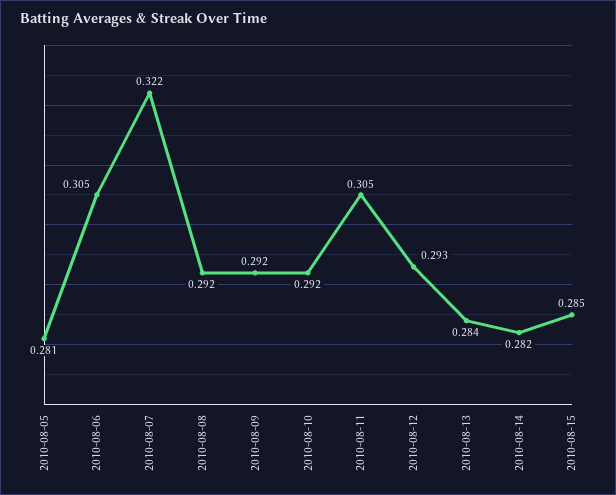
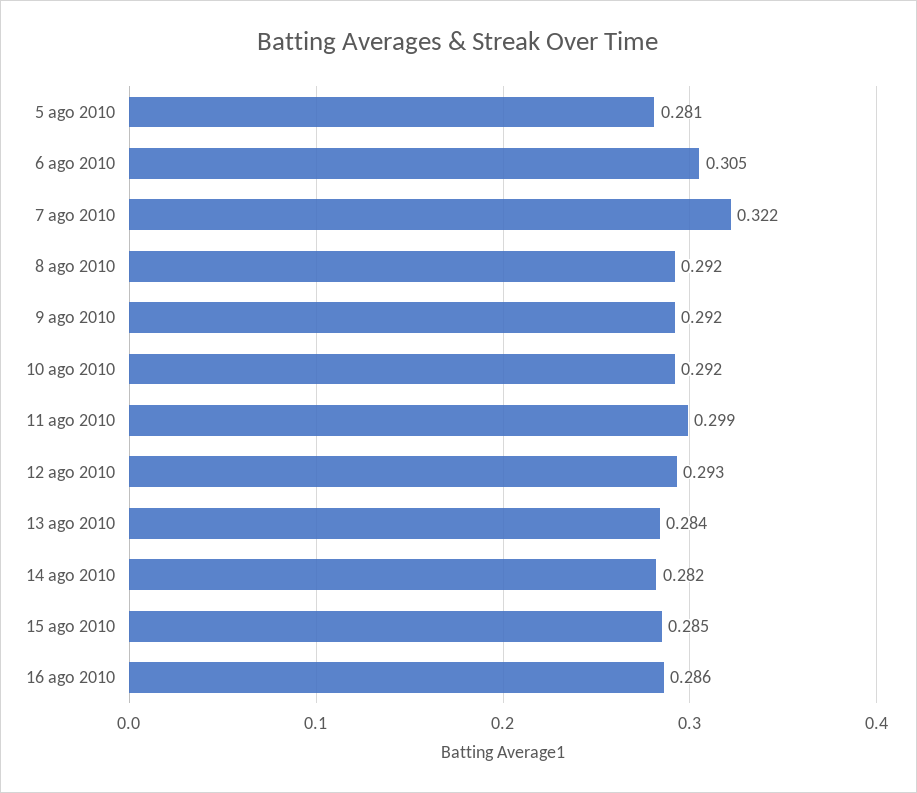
2010-08-11: 0.305 -> 0.299
16 ago 2010: none -> 0.286

